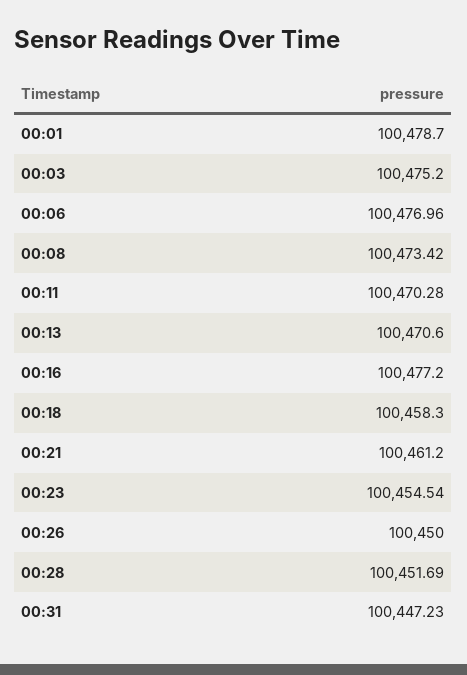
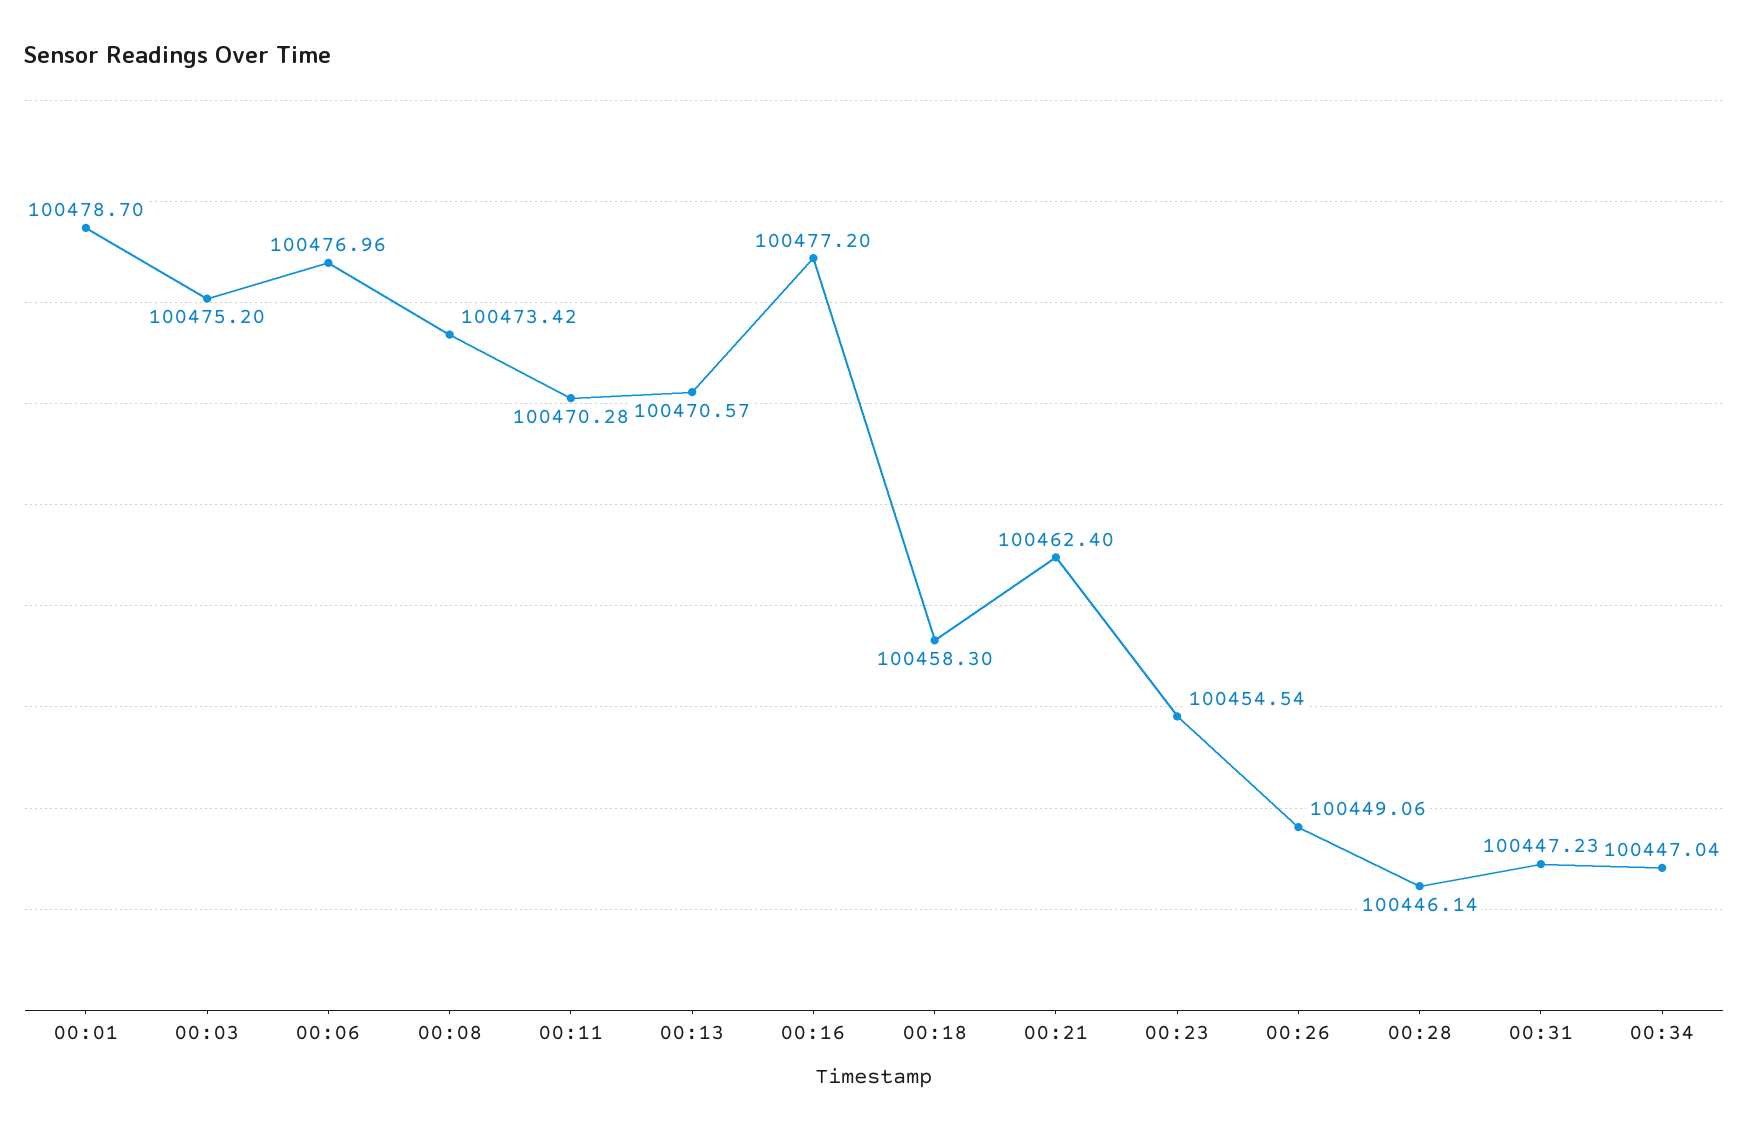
00:13: 100470.6 -> 100470.57
00:21: 100461.2 -> 100462.4
00:26: 100450 -> 100449.06
00:28: 100451.69 -> 100446.14
00:34: none -> 100447.04

